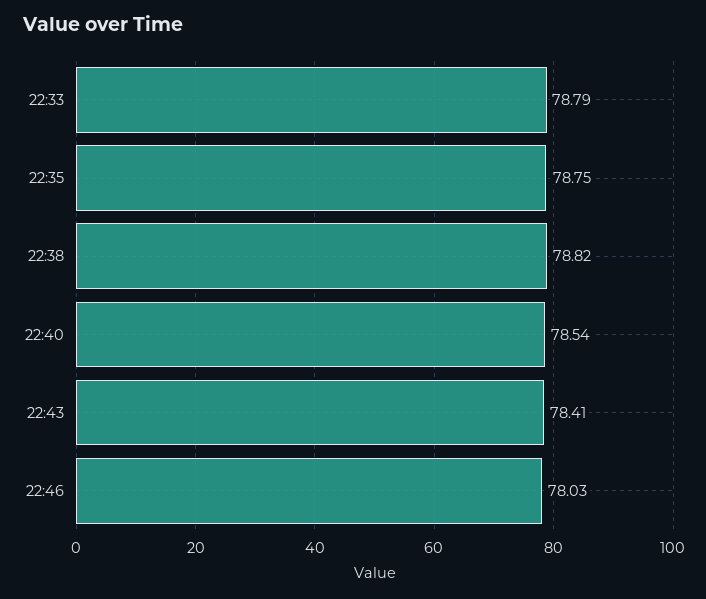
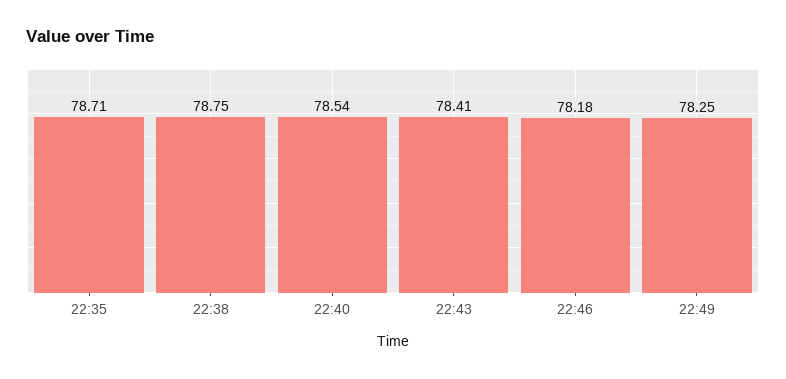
22:33: 78.79 -> none
22:35: 78.75 -> 78.71
22:38: 78.82 -> 78.75
22:46: 78.03 -> 78.18
22:49: none -> 78.25

